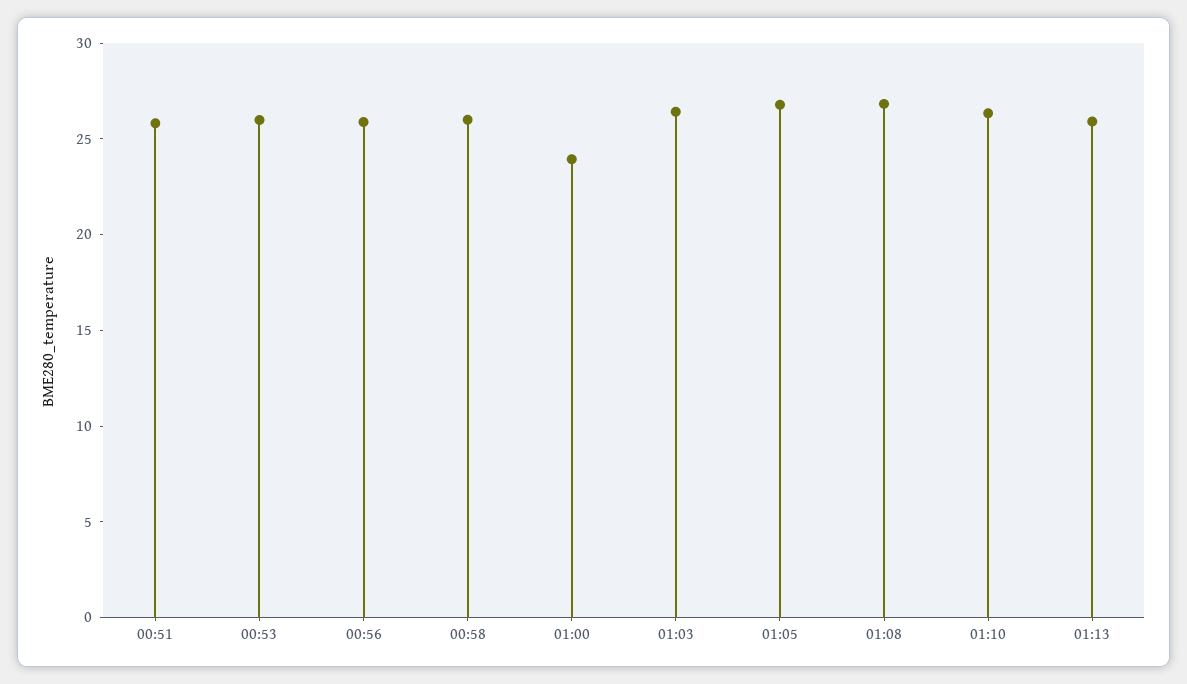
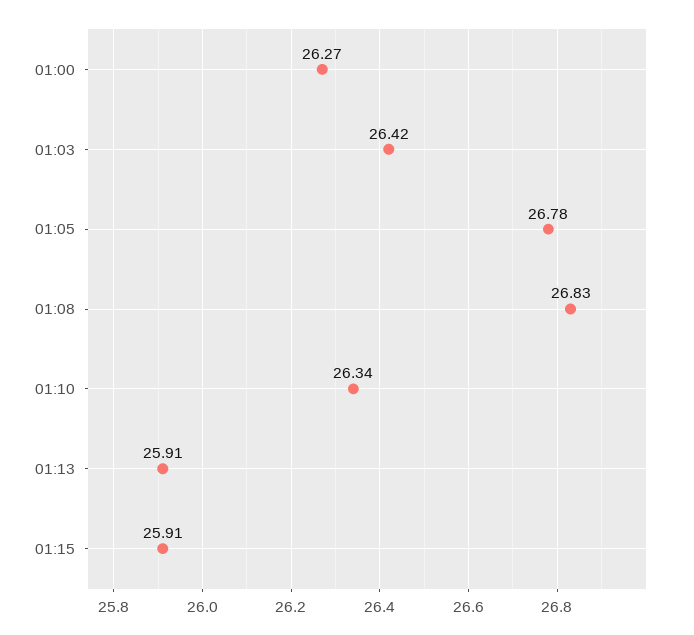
00:51: 26 -> none
00:53: 26 -> none
00:56: 26 -> none
00:58: 26 -> none
01:00: 24 -> 26.27
01:15: none -> 25.91

